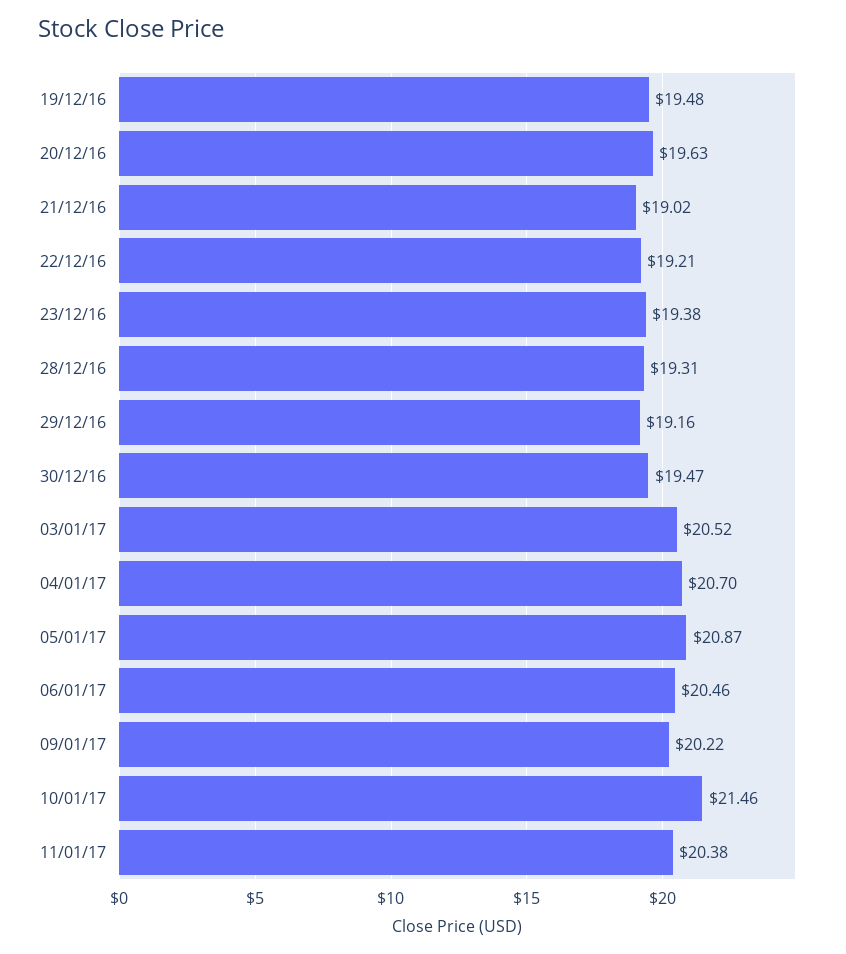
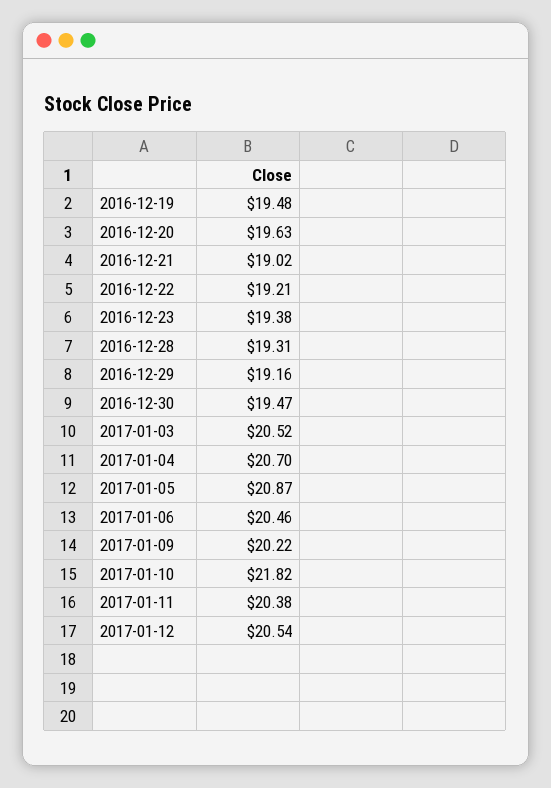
10/01/17: 21.46 -> 21.82
2017-01-12: none -> 20.54

